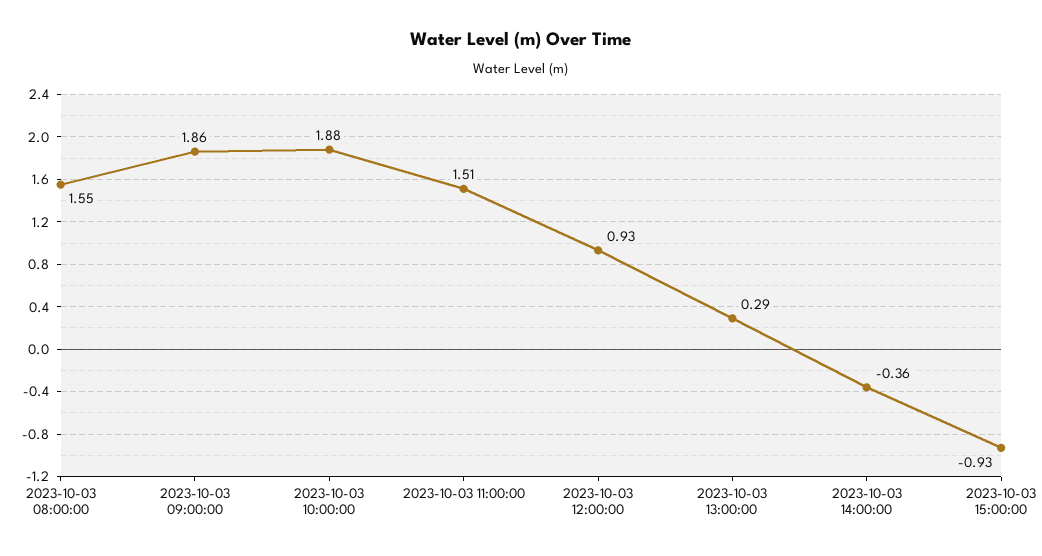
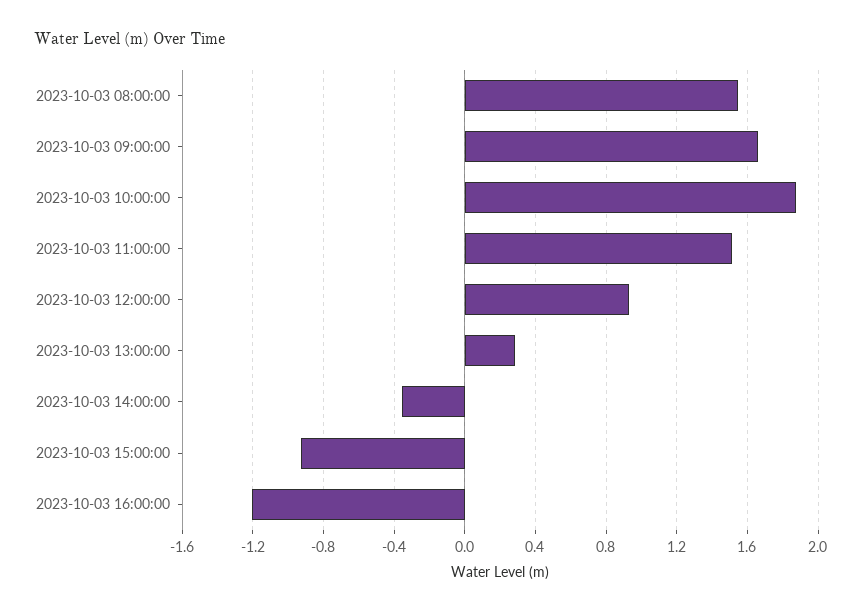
2023-10-03 09:00:00: 1.86 -> 1.65
2023-10-03 16:00:00: none -> -1.2

